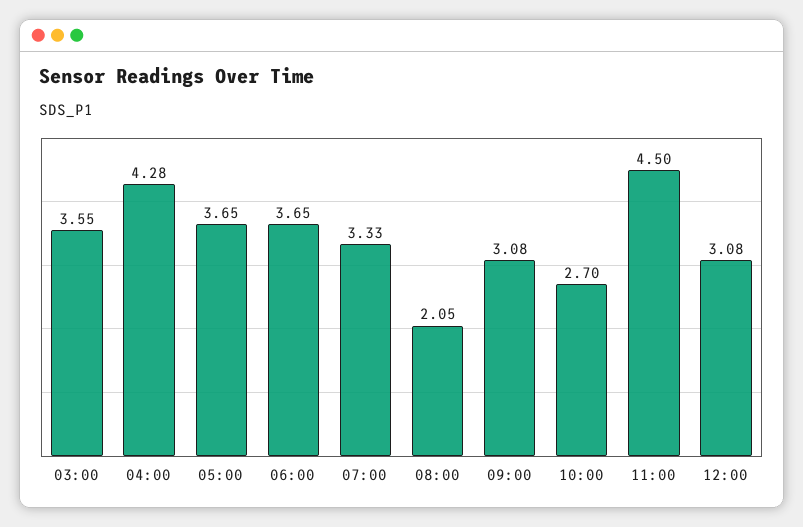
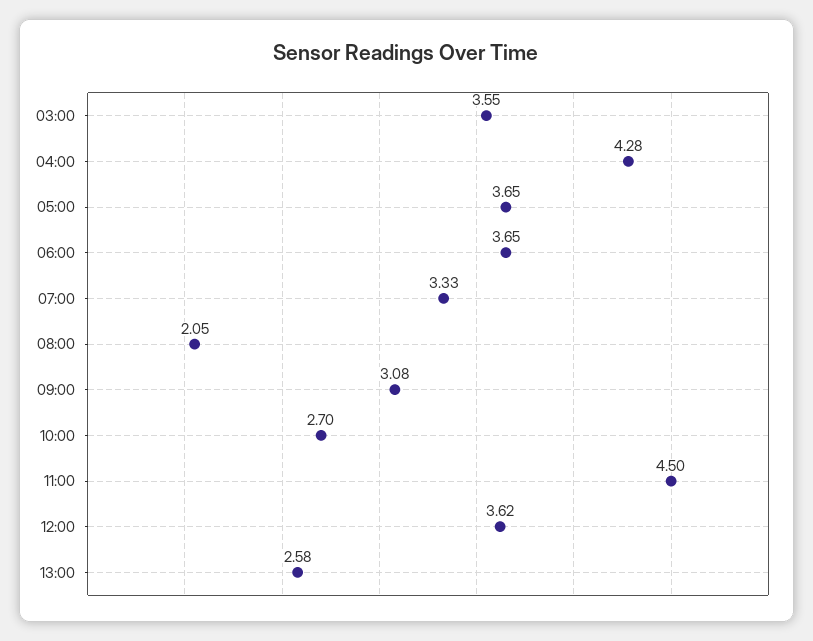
12:00: 3.08 -> 3.62
13:00: none -> 2.58

